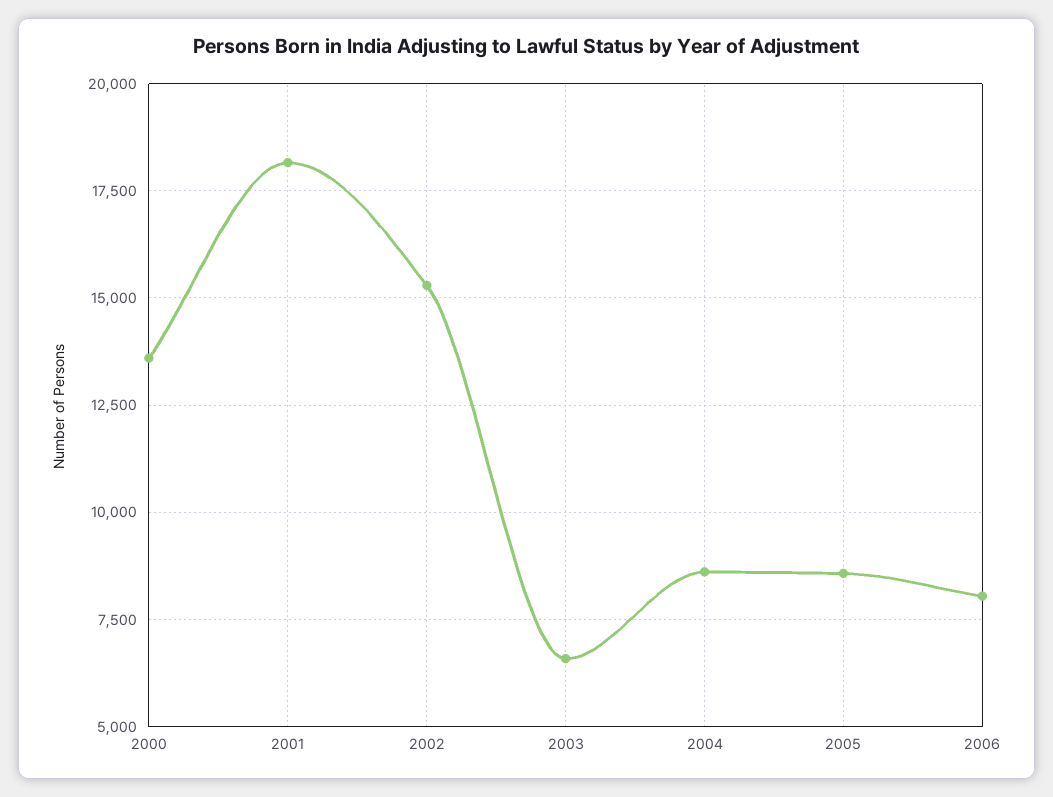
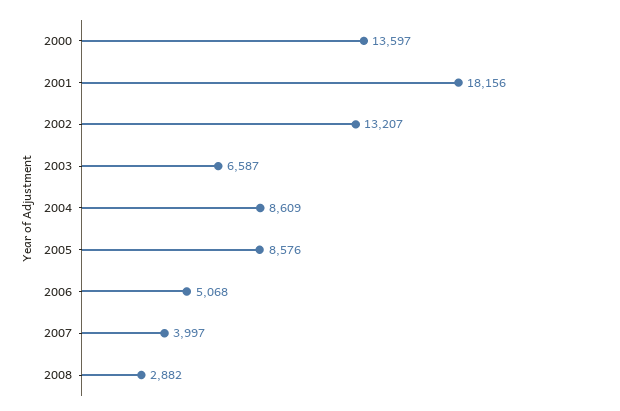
2002: 15250 -> 13207
2006: 8000 -> 5068
2007: none -> 3997
2008: none -> 2882

